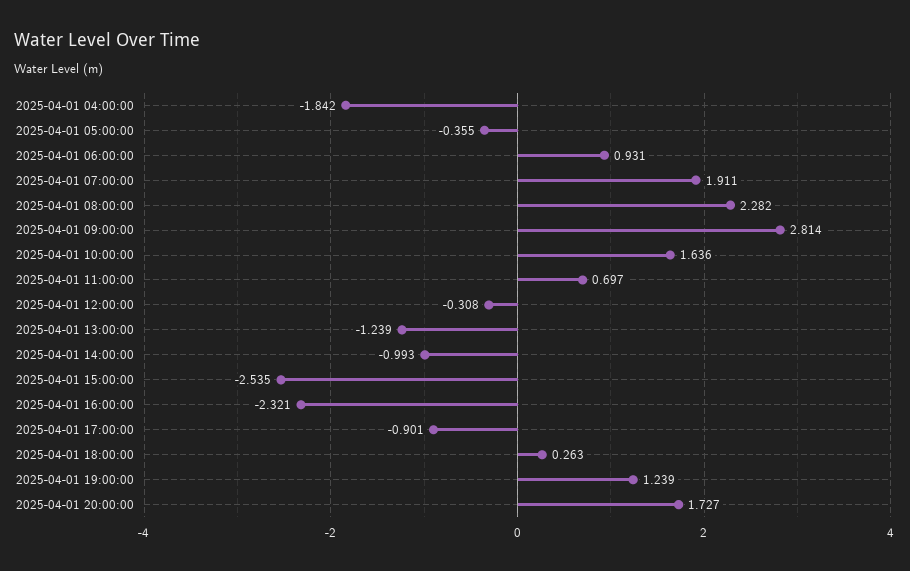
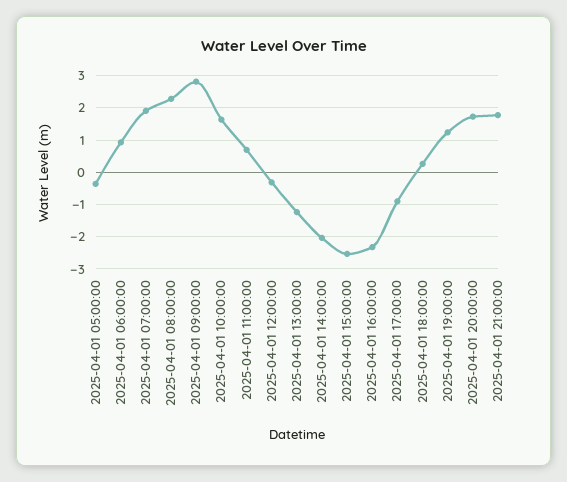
2025-04-01 04:00:00: -1.842 -> none
2025-04-01 14:00:00: -0.993 -> -2
2025-04-01 21:00:00: none -> 1.8

